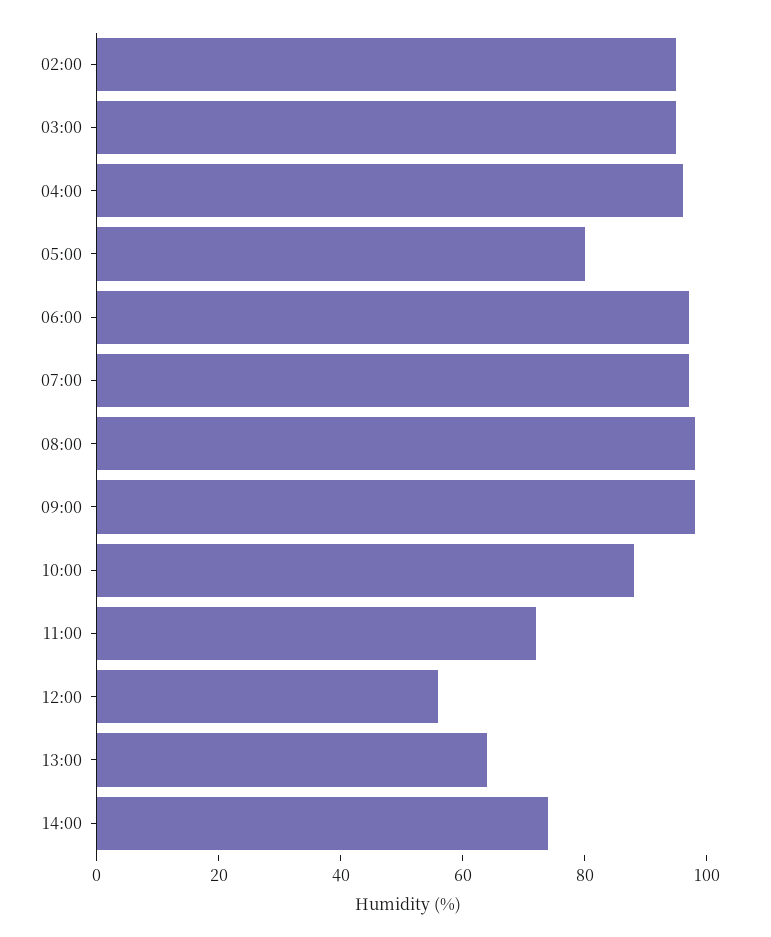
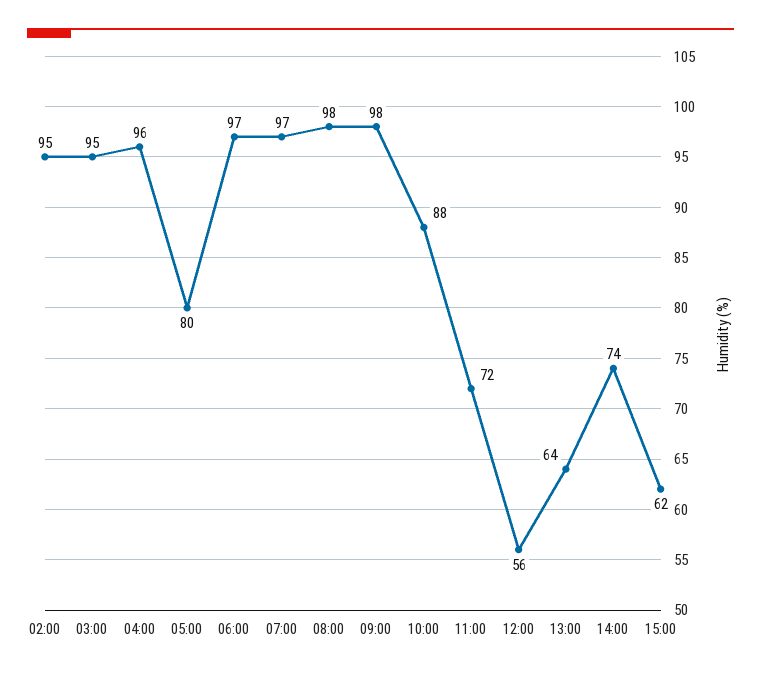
15:00: none -> 62

